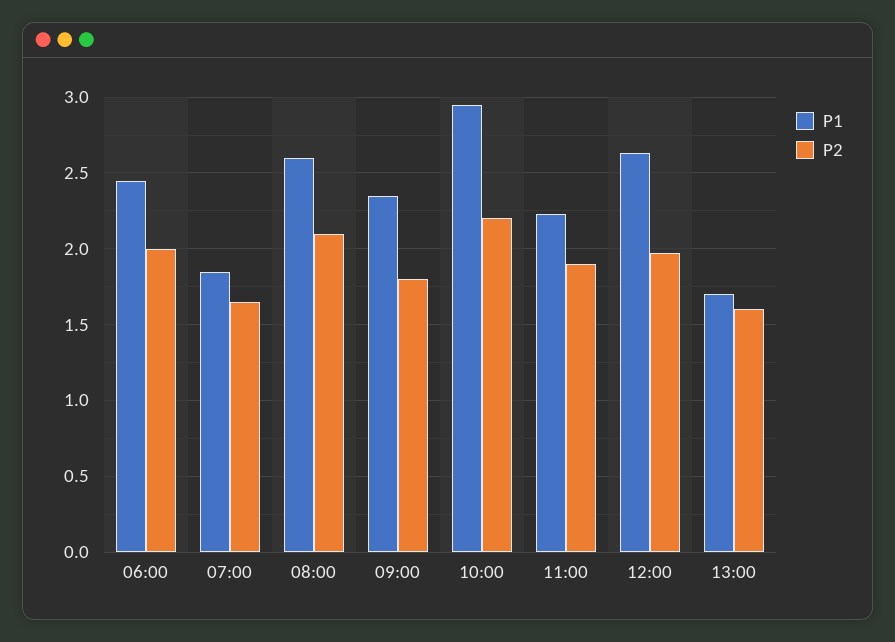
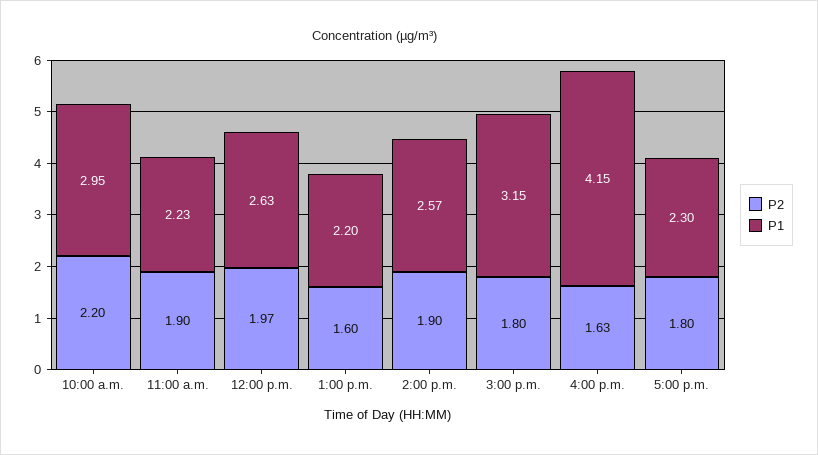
P1, 06:00: 2.45 -> none
P2, 06:00: 2 -> none
P1, 07:00: 1.85 -> none
P2, 07:00: 1.65 -> none
P1, 08:00: 2.6 -> none
P2, 08:00: 2.1 -> none
P1, 09:00: 2.35 -> none
P2, 09:00: 1.8 -> none
P1, 13:00: 1.7 -> 2.2
P2, 2:00 p.m.: none -> 1.9
P1, 2:00 p.m.: none -> 2.57
P2, 3:00 p.m.: none -> 1.8
P1, 3:00 p.m.: none -> 3.15
P2, 4:00 p.m.: none -> 1.63
P1, 4:00 p.m.: none -> 4.15
P2, 5:00 p.m.: none -> 1.8
P1, 5:00 p.m.: none -> 2.3

